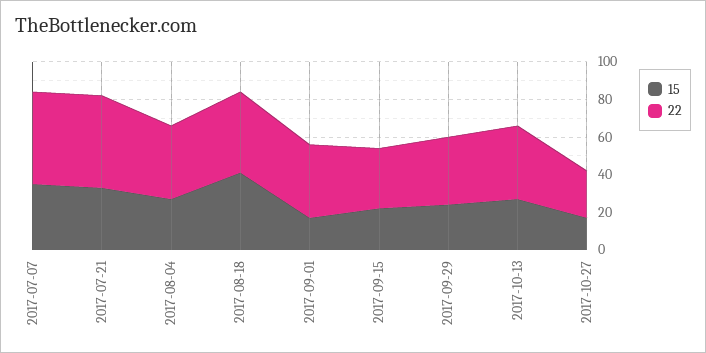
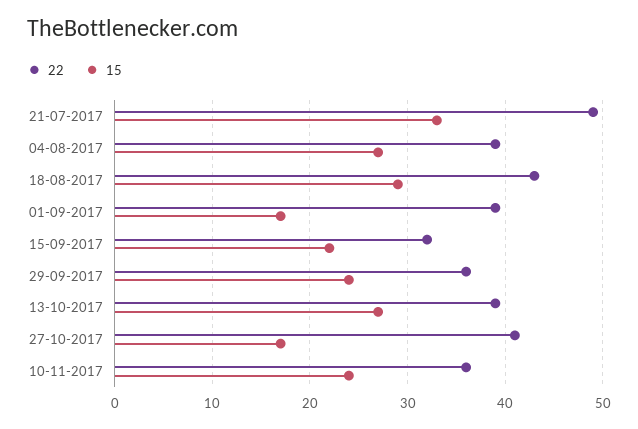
15, 2017-07-07: 35 -> none
22, 2017-07-07: 50 -> none
15, 2017-08-18: 40 -> 29
22, 2017-10-27: 25 -> 41
22, 10-11-2017: none -> 36
15, 10-11-2017: none -> 24

